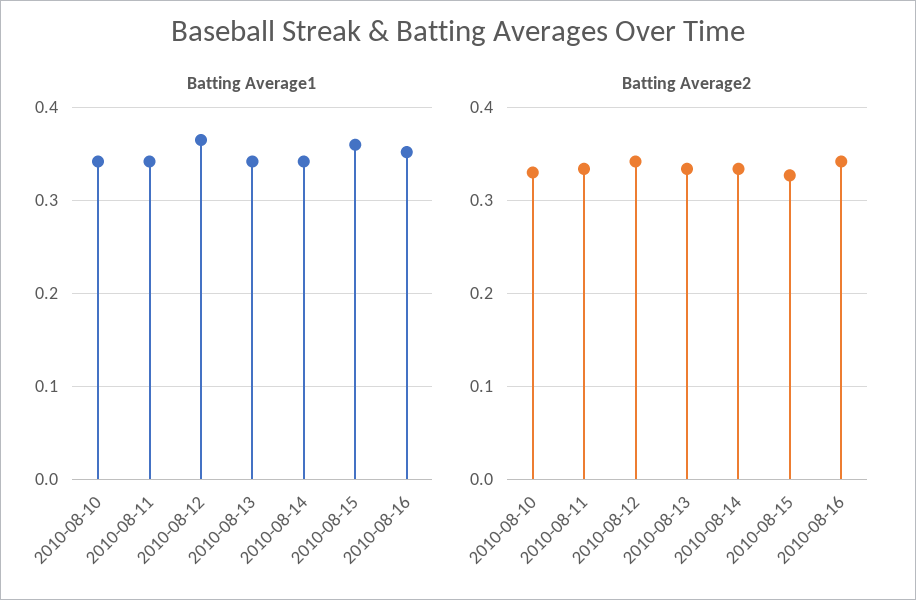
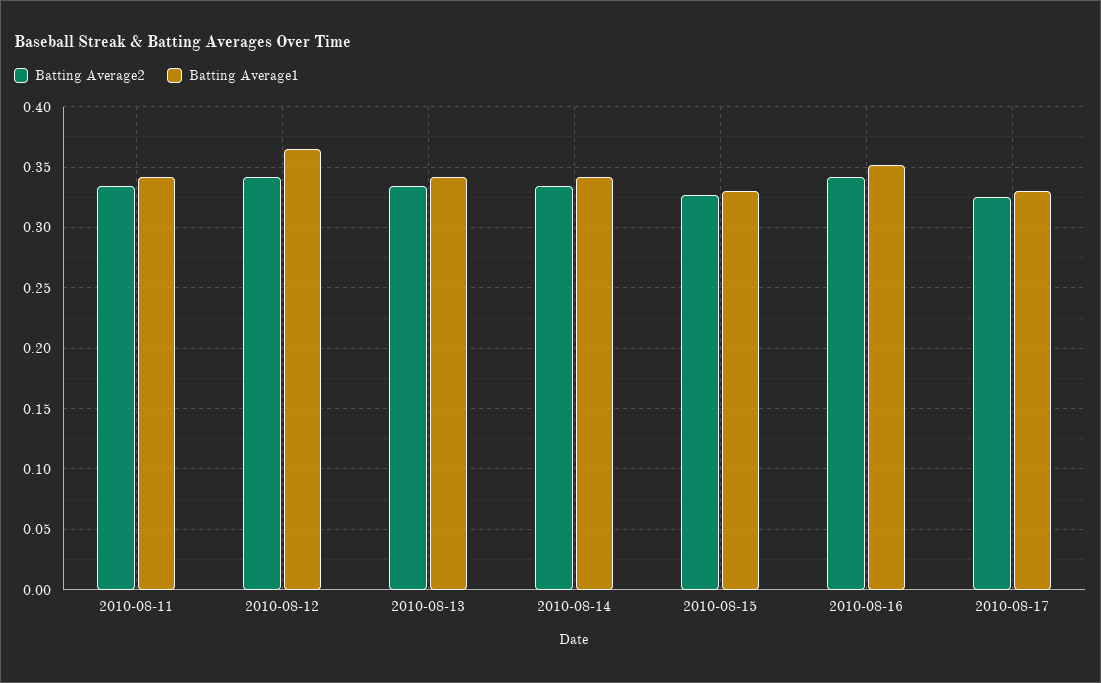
Batting Average1, 2010-08-10: 0.34 -> none
Batting Average1, 2010-08-15: 0.36 -> 0.33
Batting Average2, 2010-08-10: 0.33 -> none
Batting Average2, 2010-08-17: none -> 0.325
Batting Average1, 2010-08-17: none -> 0.33

